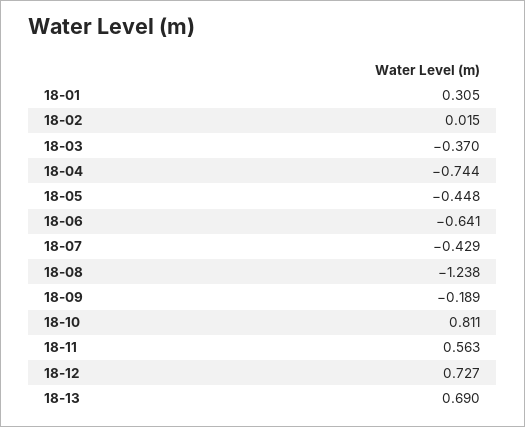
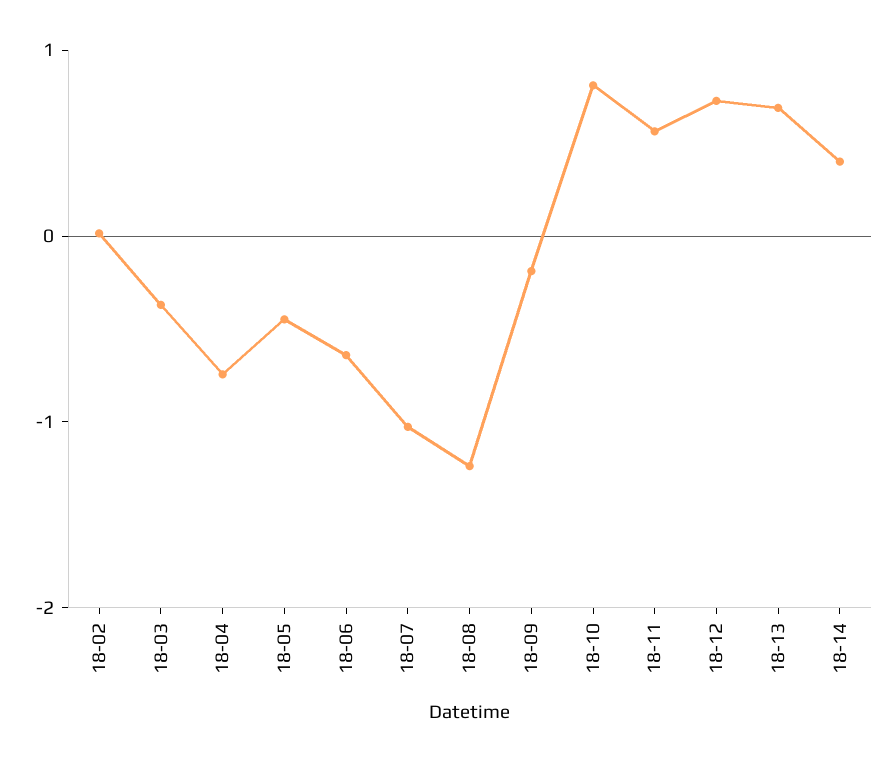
18-01: 0.305 -> none
18-07: -0.429 -> -1
18-14: none -> 0.4

